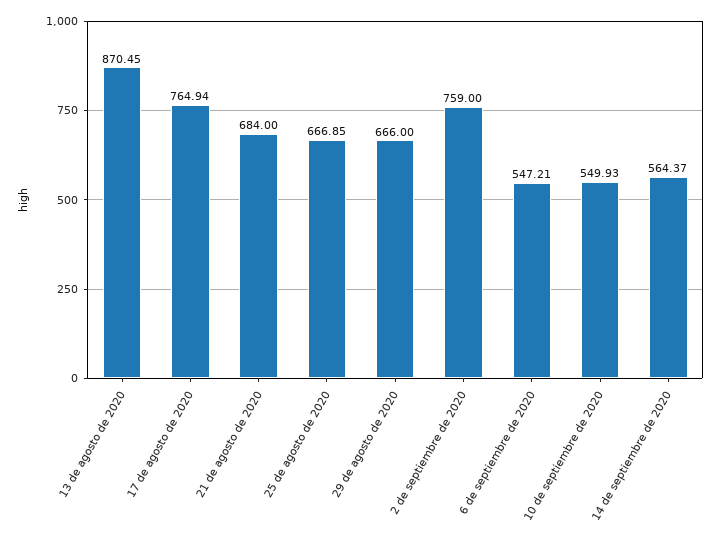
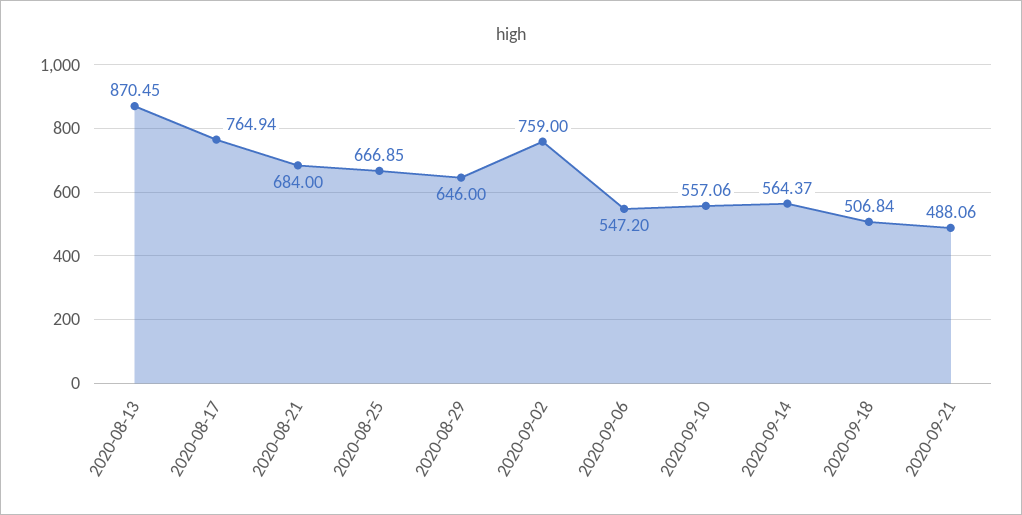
29 de agosto de 2020: 666 -> 646
6 de septiembre de 2020: 547.21 -> 547.2
10 de septiembre de 2020: 549.93 -> 557.06
2020-09-18: none -> 506.84
2020-09-21: none -> 488.06

